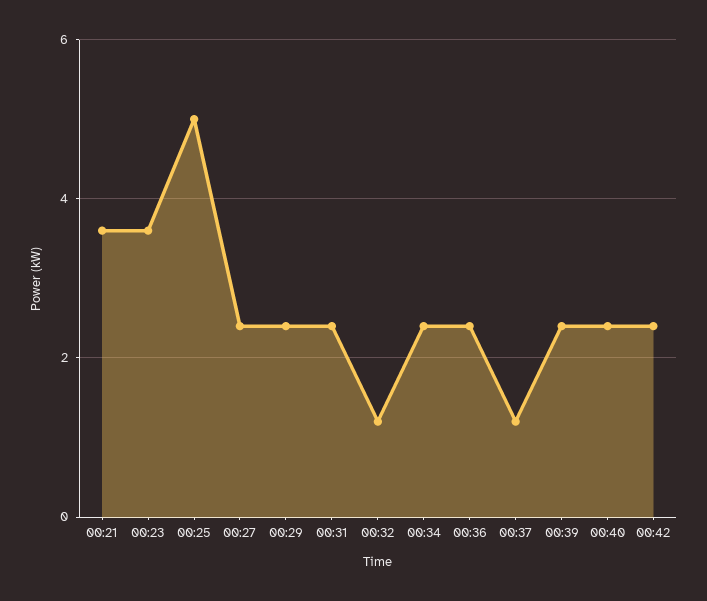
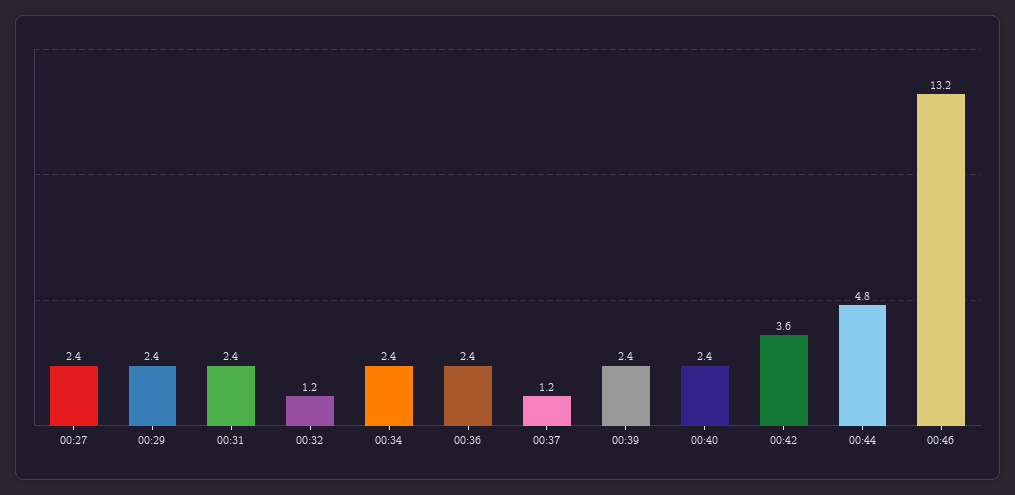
00:21: 3.5 -> none
00:23: 3.5 -> none
00:25: 5 -> none
00:42: 2.5 -> 3.6
00:44: none -> 4.8
00:46: none -> 13.2

